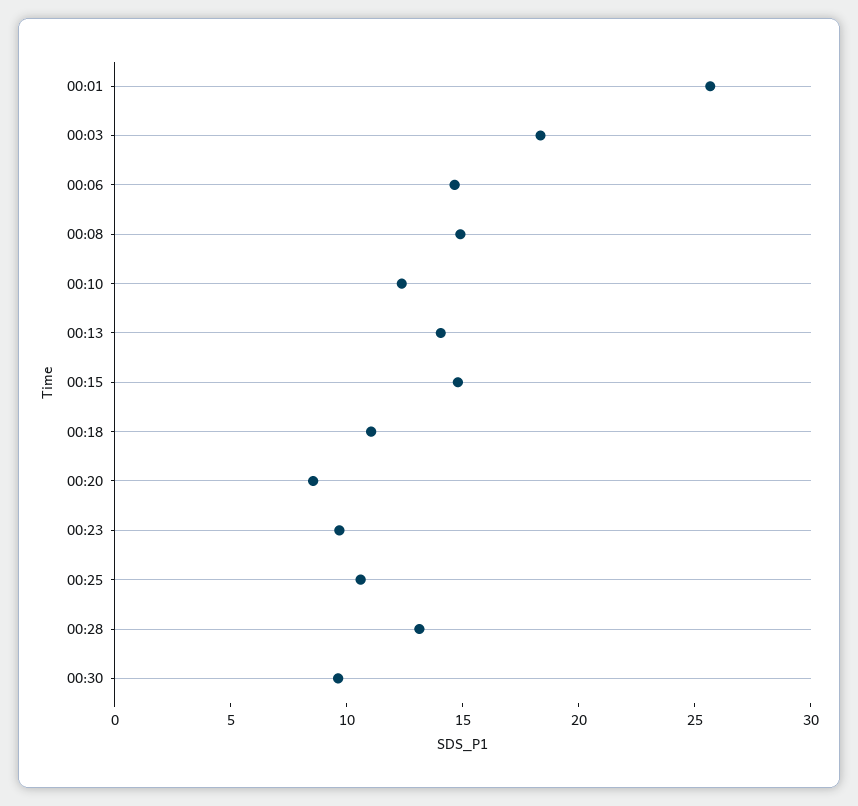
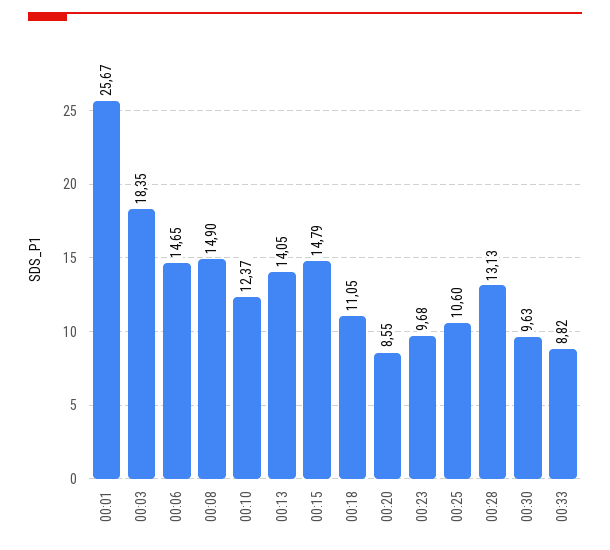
00:33: none -> 8.82

